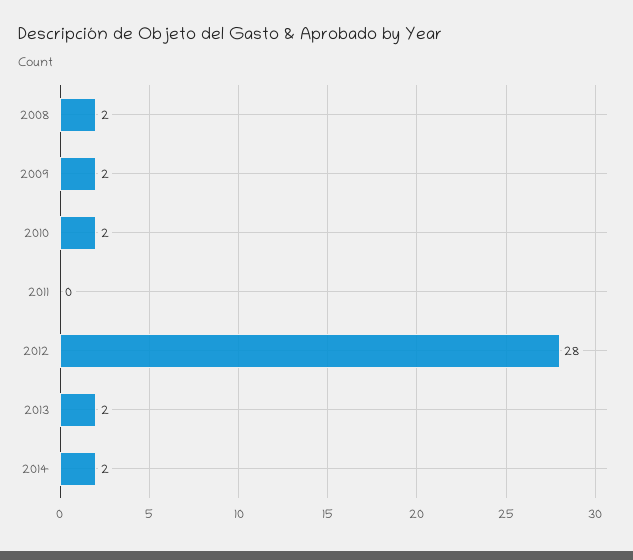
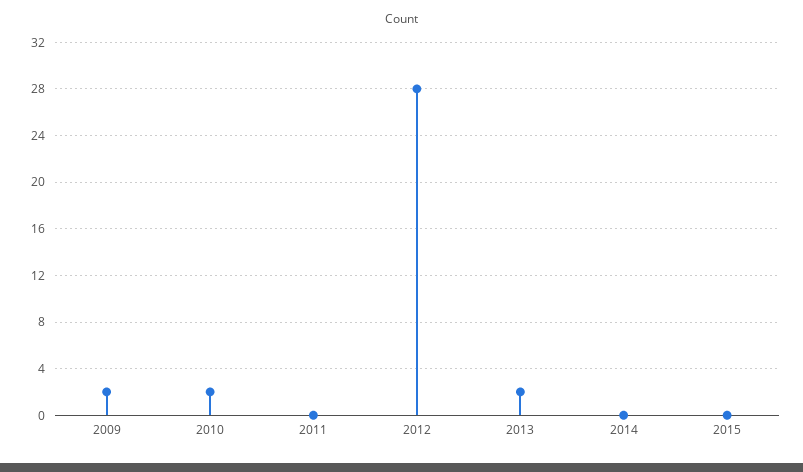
2008: 2 -> none
2014: 2 -> 0
2015: none -> 0

